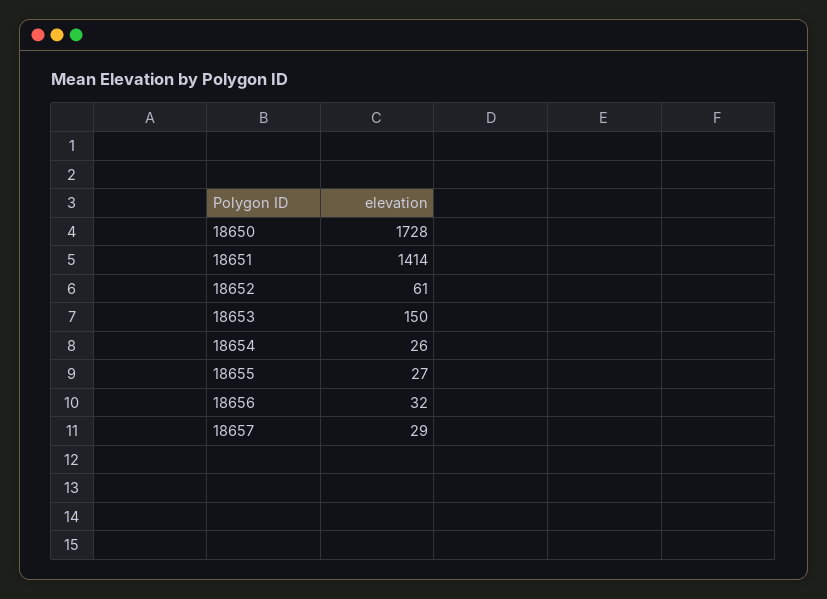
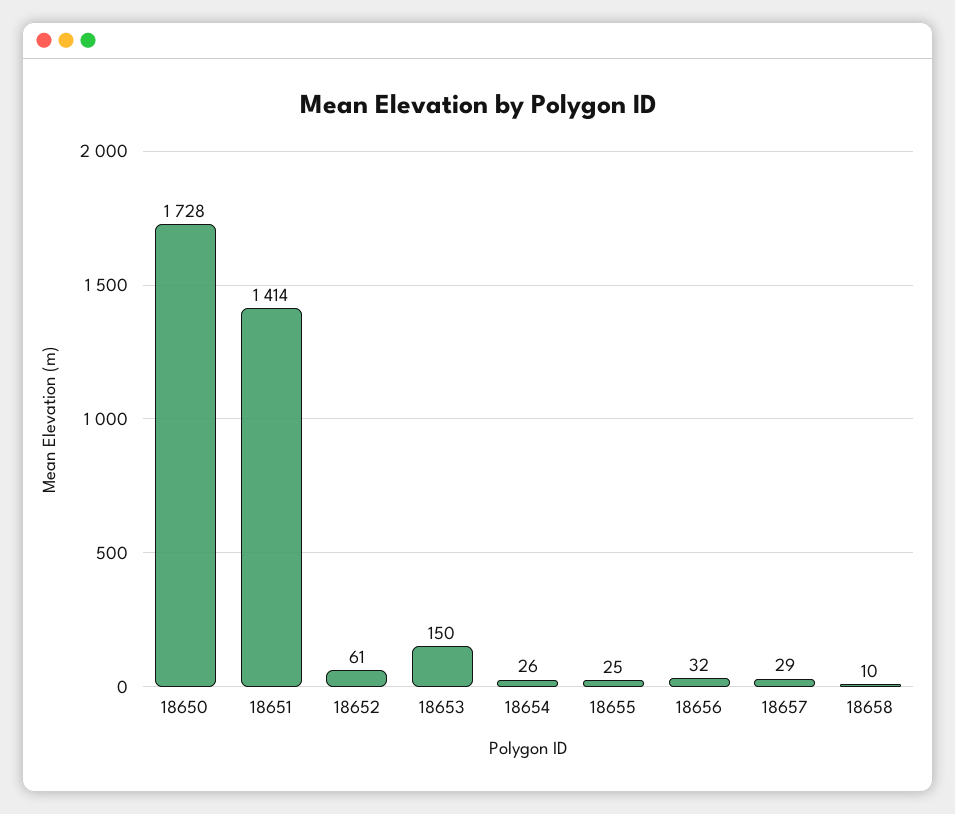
18655: 27 -> 25
18658: none -> 10

